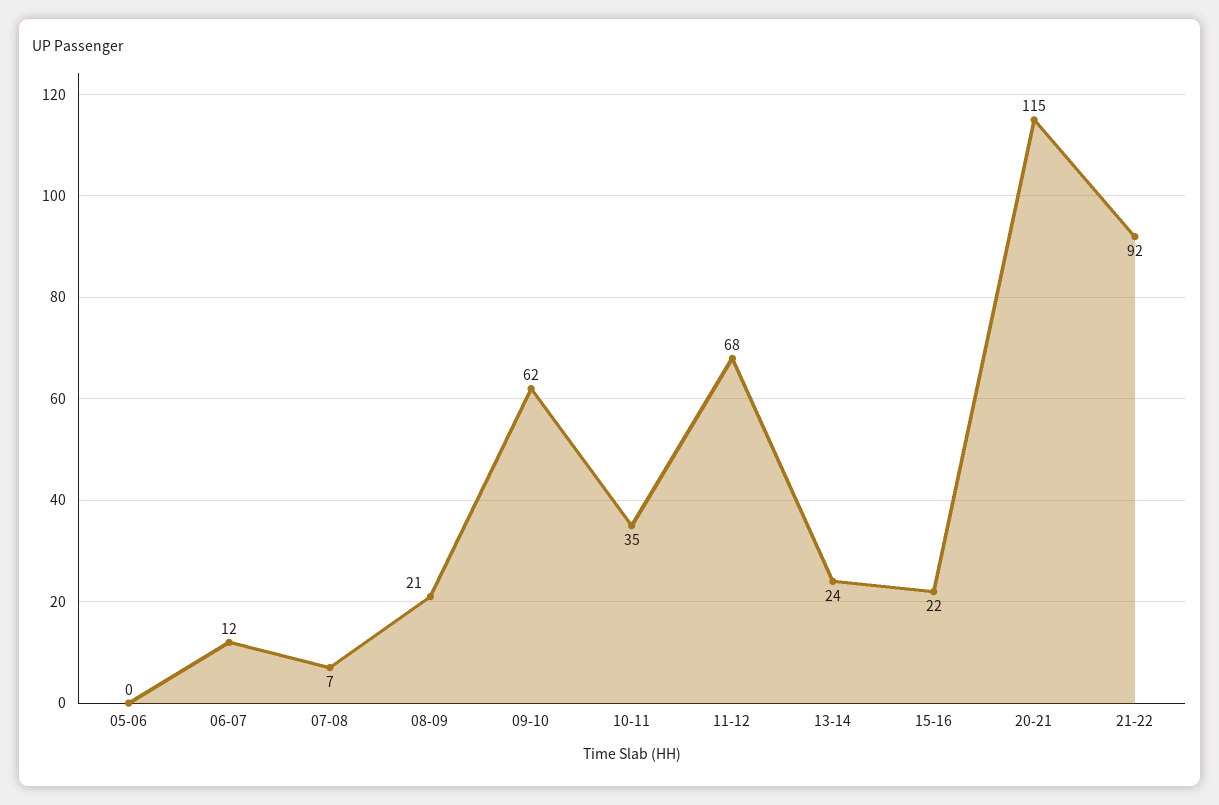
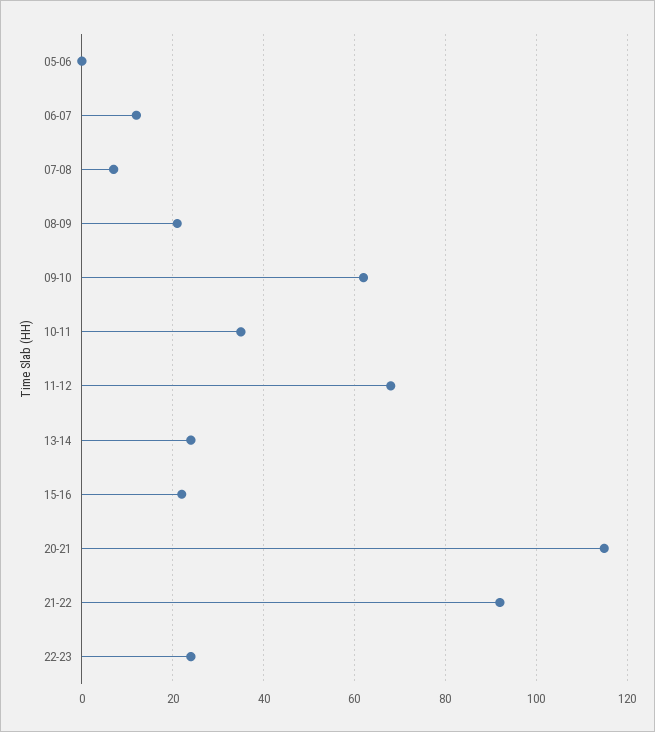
22-23: none -> 25

